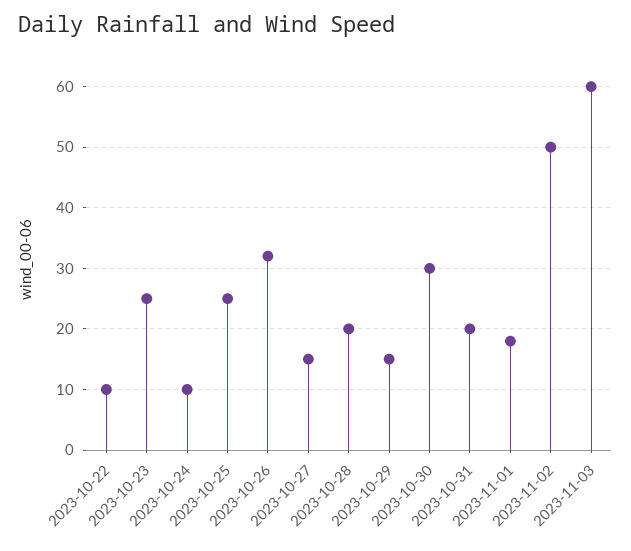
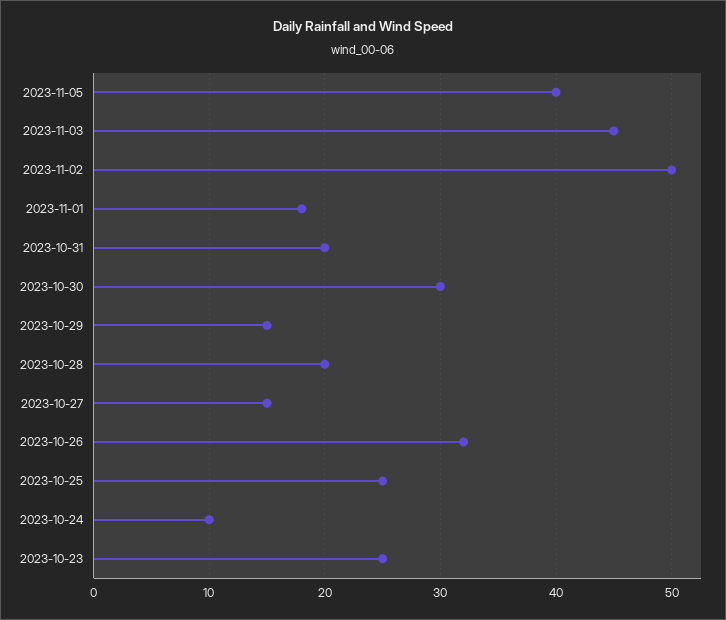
2023-10-22: 10 -> none
2023-11-03: 60 -> 45
2023-11-05: none -> 40

